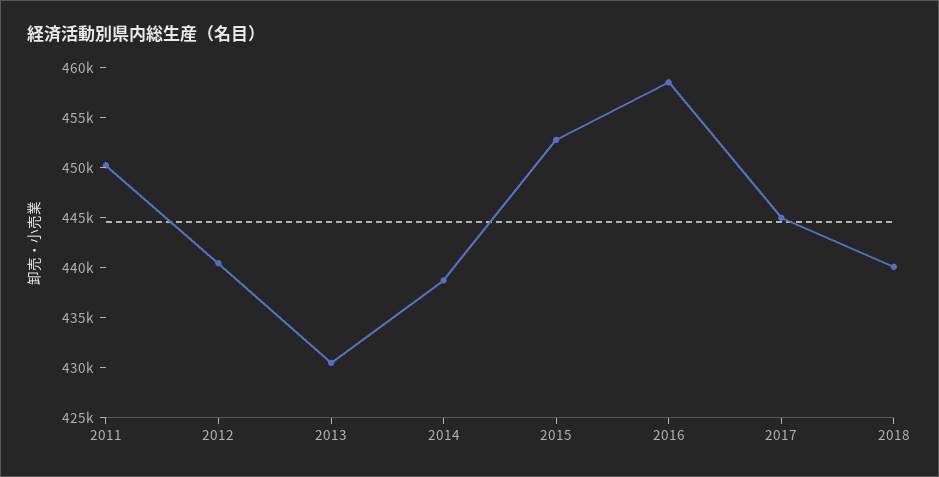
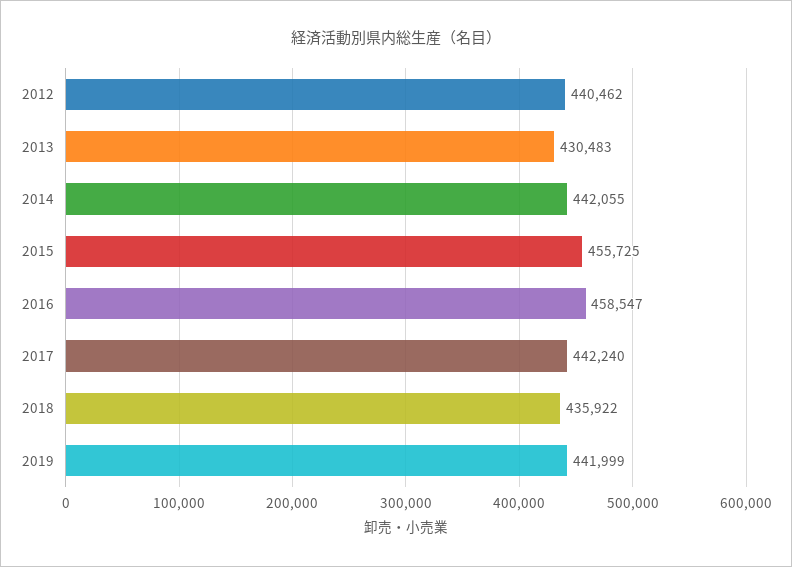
2011: 450000 -> none
2014: 439000 -> 442055
2015: 453000 -> 455725
2017: 445000 -> 442240
2018: 440000 -> 435922
2019: none -> 441999

